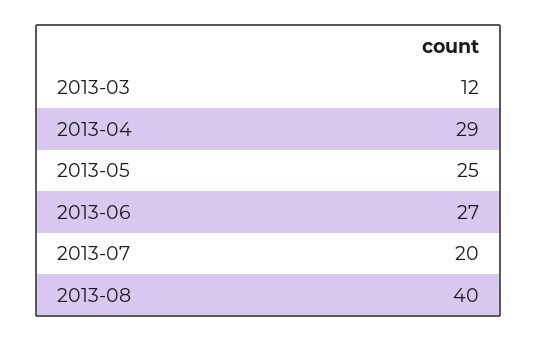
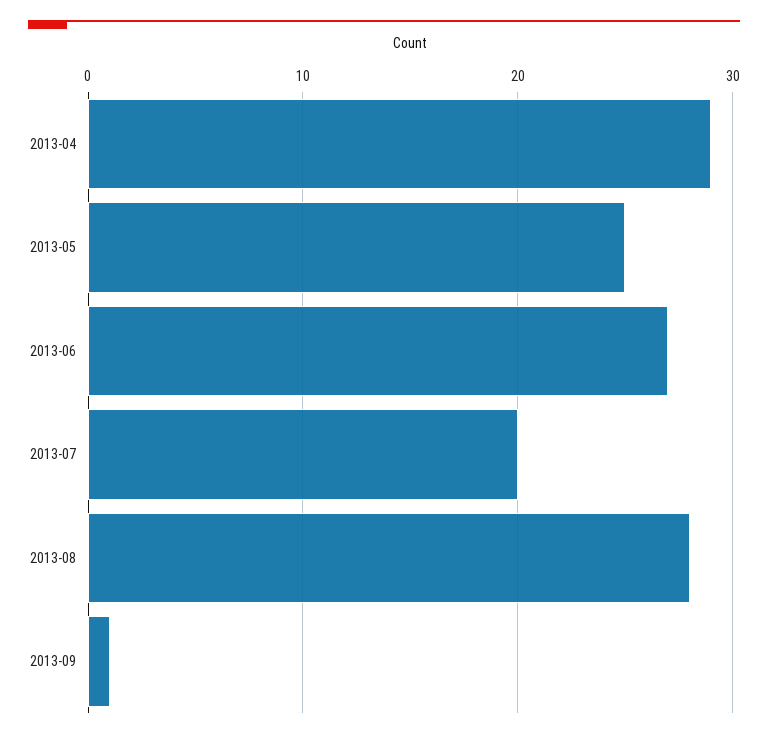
2013-03: 12 -> none
2013-08: 40 -> 28
2013-09: none -> 1

